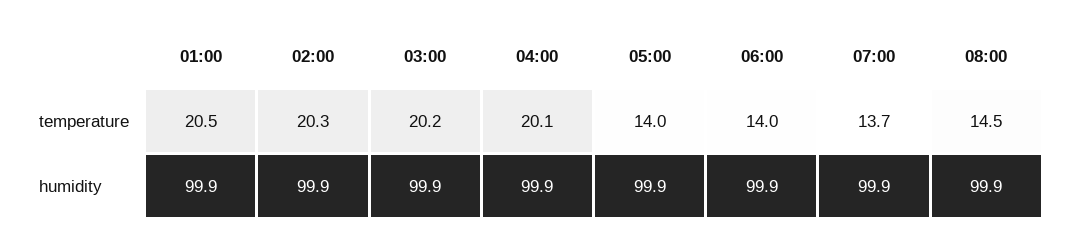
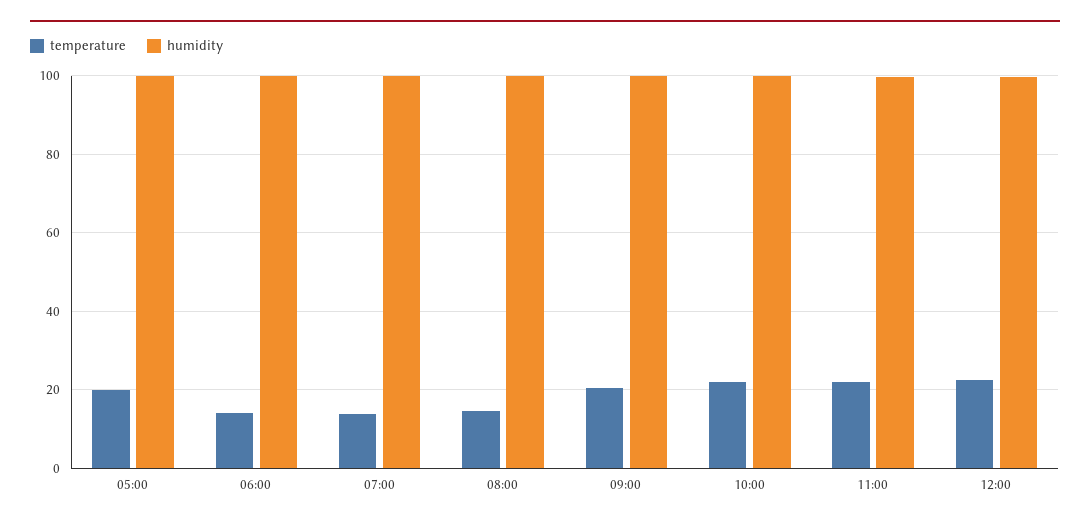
temperature, 01:00: 20.5 -> none
temperature, 02:00: 20.3 -> none
temperature, 03:00: 20.2 -> none
temperature, 04:00: 20.1 -> none
temperature, 05:00: 14 -> 20
humidity, 01:00: 99.9 -> none
humidity, 02:00: 99.9 -> none
humidity, 03:00: 99.9 -> none
humidity, 04:00: 99.9 -> none
temperature, 09:00: none -> 20
humidity, 09:00: none -> 100
temperature, 10:00: none -> 22
humidity, 10:00: none -> 100
temperature, 11:00: none -> 22
humidity, 11:00: none -> 100
temperature, 12:00: none -> 22
humidity, 12:00: none -> 100

